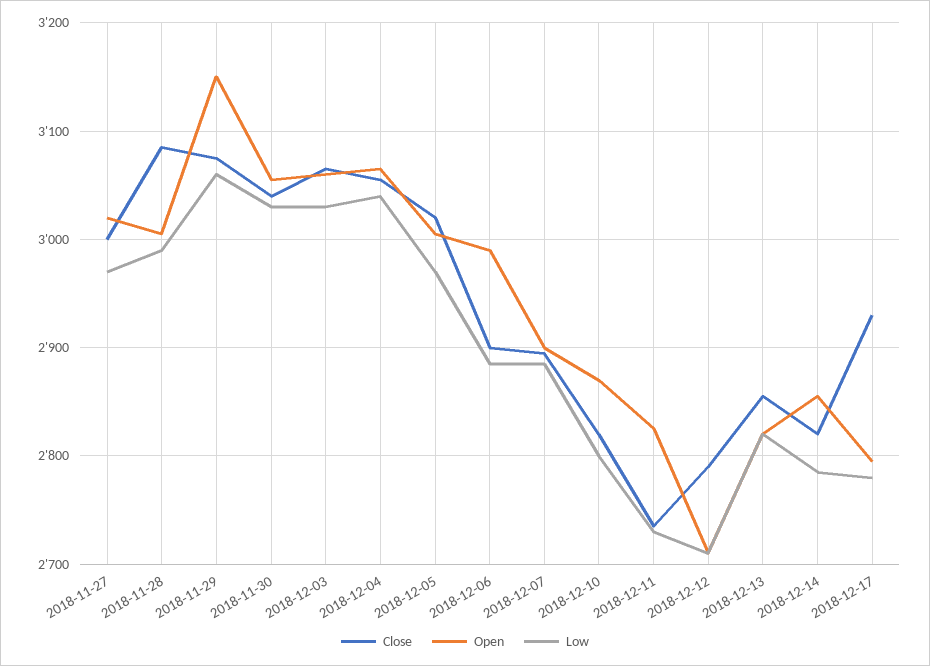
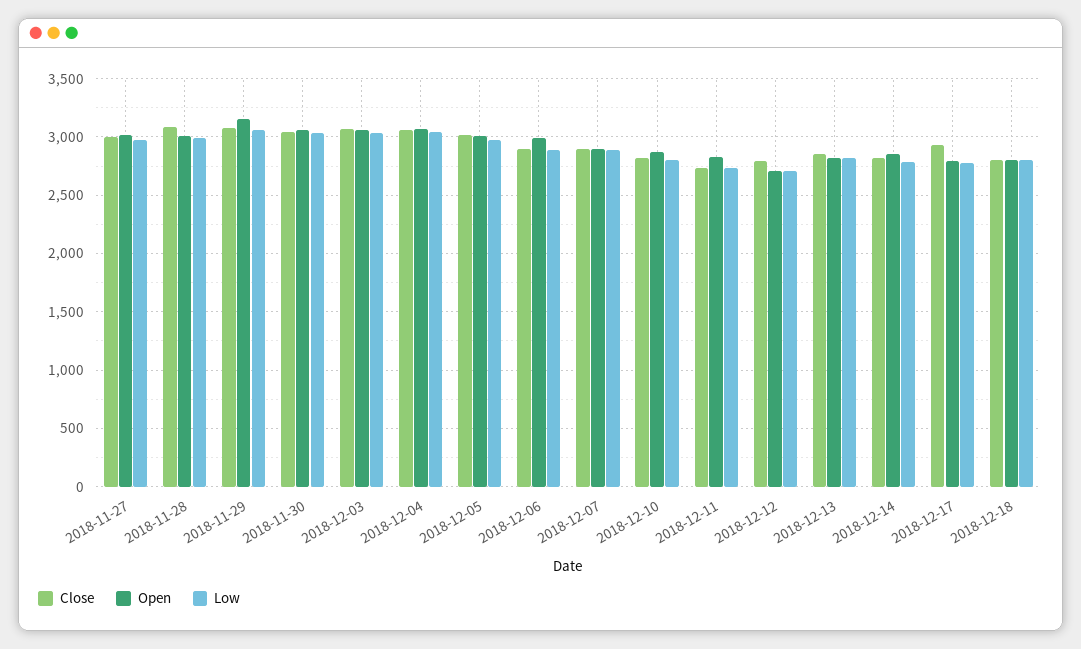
Close, 2018-12-18: none -> 2800
Open, 2018-12-18: none -> 2800
Low, 2018-12-18: none -> 2800

